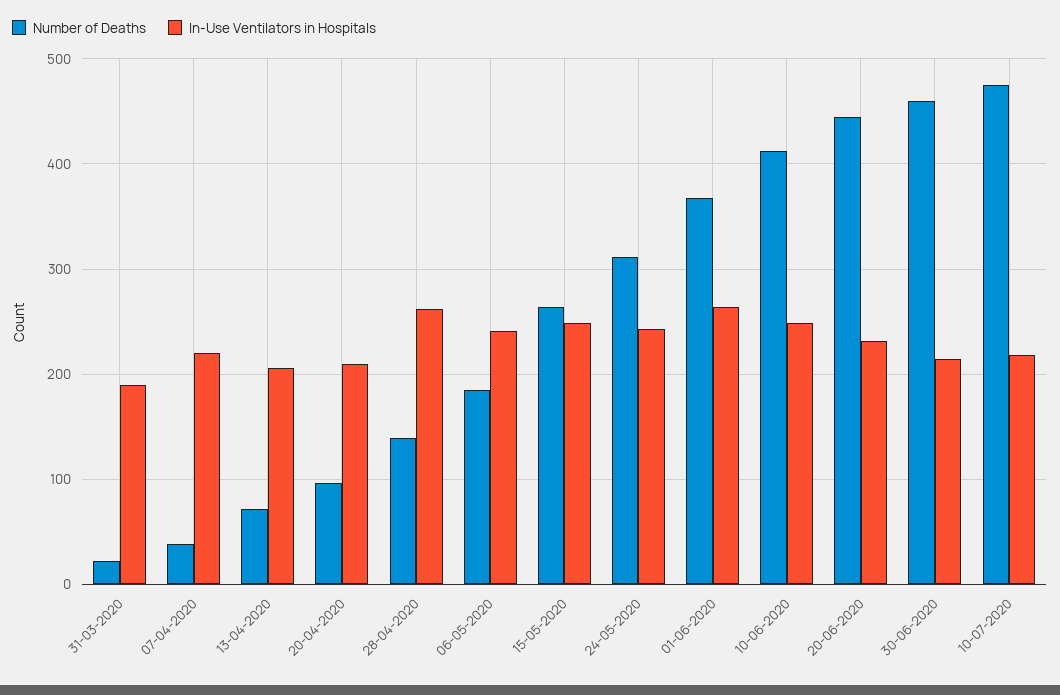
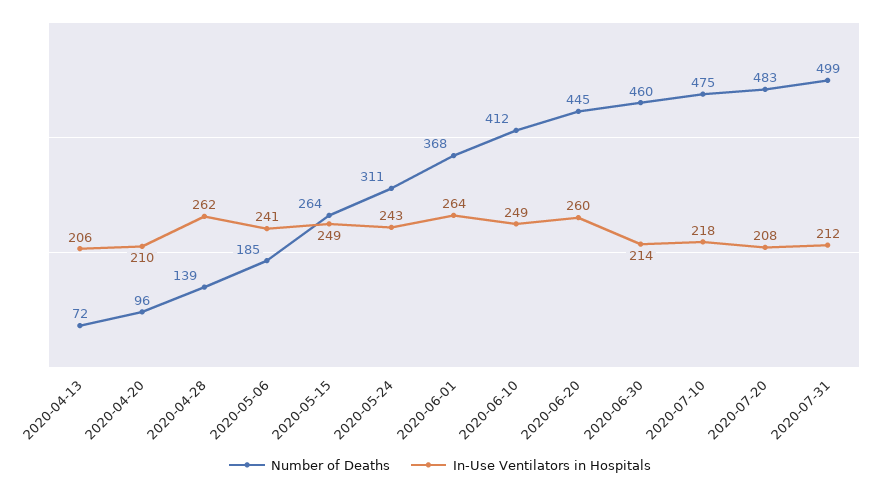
Number of Deaths, 31-03-2020: 20 -> none
In-Use Ventilators in Hospitals, 31-03-2020: 190 -> none
Number of Deaths, 07-04-2020: 40 -> none
In-Use Ventilators in Hospitals, 07-04-2020: 220 -> none
In-Use Ventilators in Hospitals, 20-06-2020: 230 -> 260
Number of Deaths, 2020-07-20: none -> 483
In-Use Ventilators in Hospitals, 2020-07-20: none -> 208
Number of Deaths, 2020-07-31: none -> 499
In-Use Ventilators in Hospitals, 2020-07-31: none -> 212

